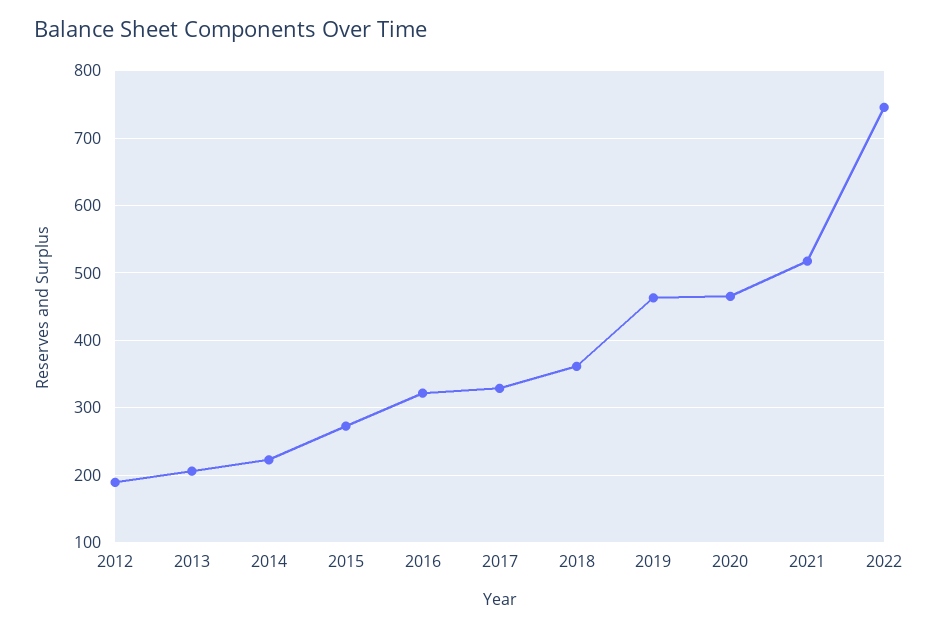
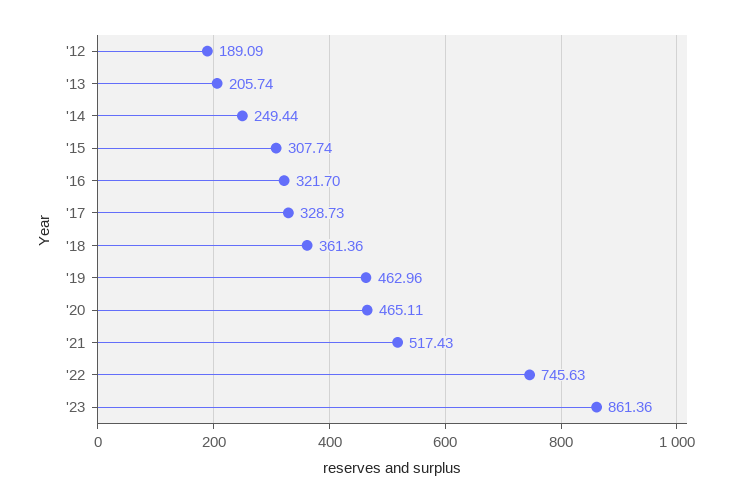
2014: 220 -> 249.44
2015: 270 -> 307.74
'23: none -> 861.36

